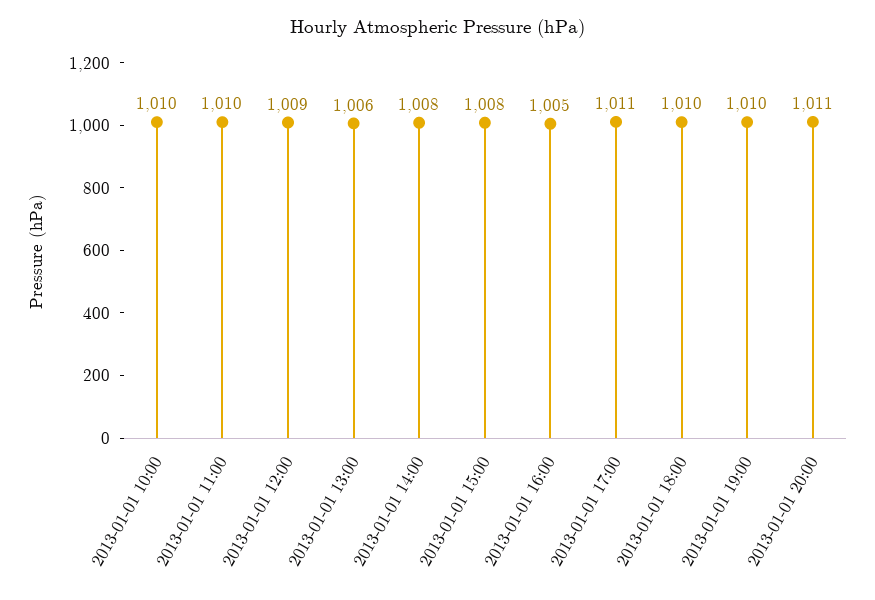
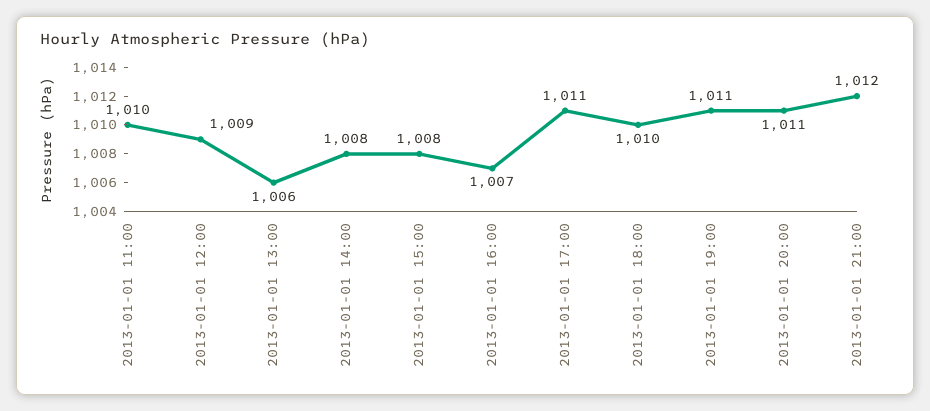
2013-01-01 10:00: 1010 -> none
2013-01-01 16:00: 1005 -> 1007
2013-01-01 19:00: 1010 -> 1011
2013-01-01 21:00: none -> 1012

